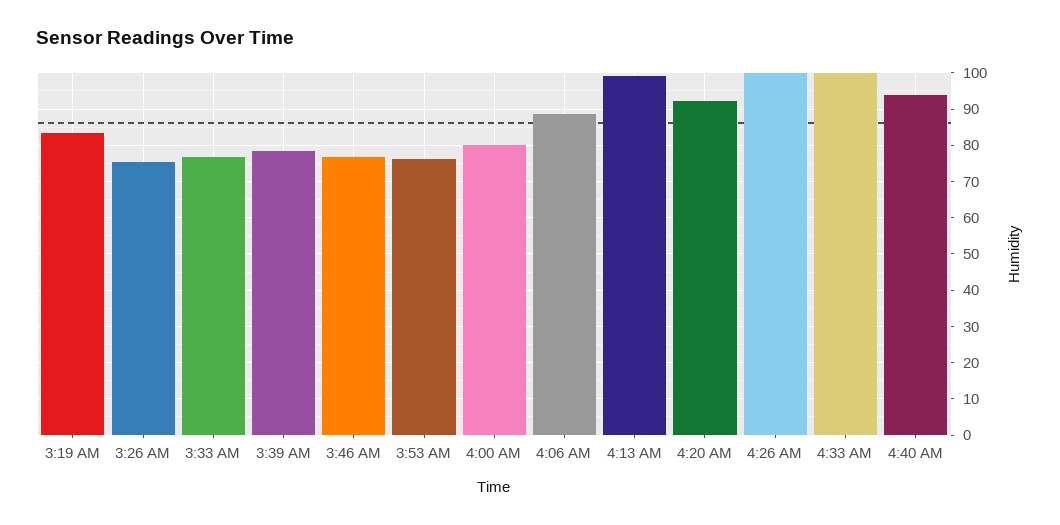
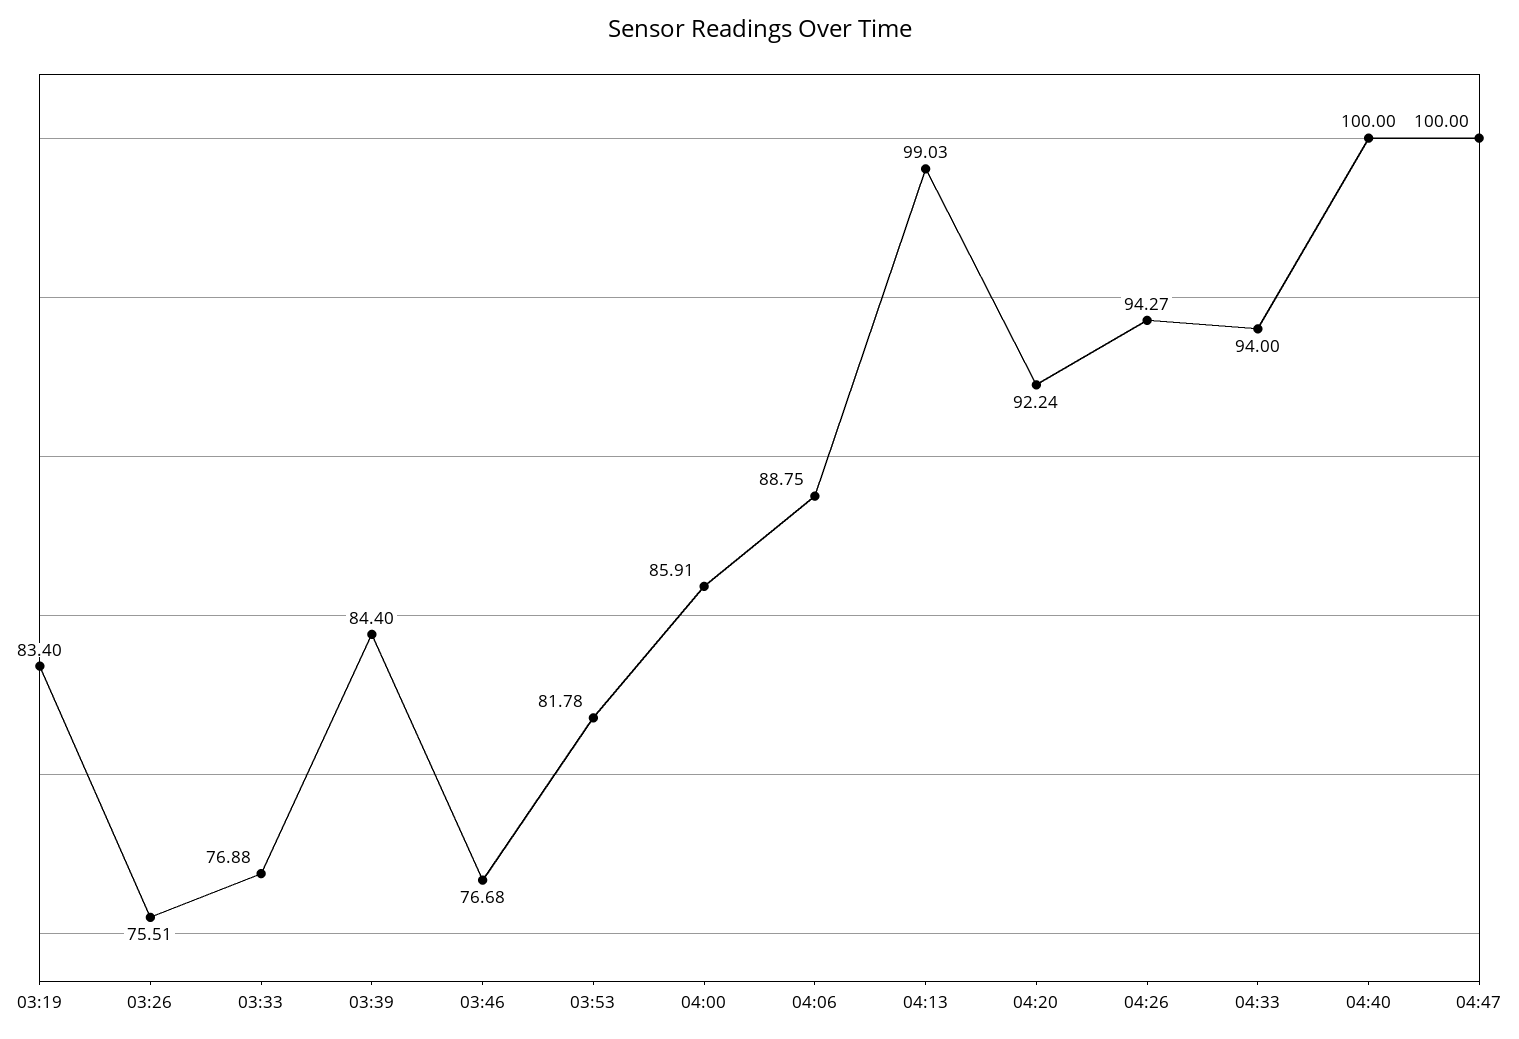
3:39 AM: 78 -> 84.4
3:53 AM: 76 -> 81.78
4:00 AM: 80 -> 85.91
4:26 AM: 100 -> 94.27
4:33 AM: 100 -> 94
4:40 AM: 94 -> 100
04:47: none -> 100

